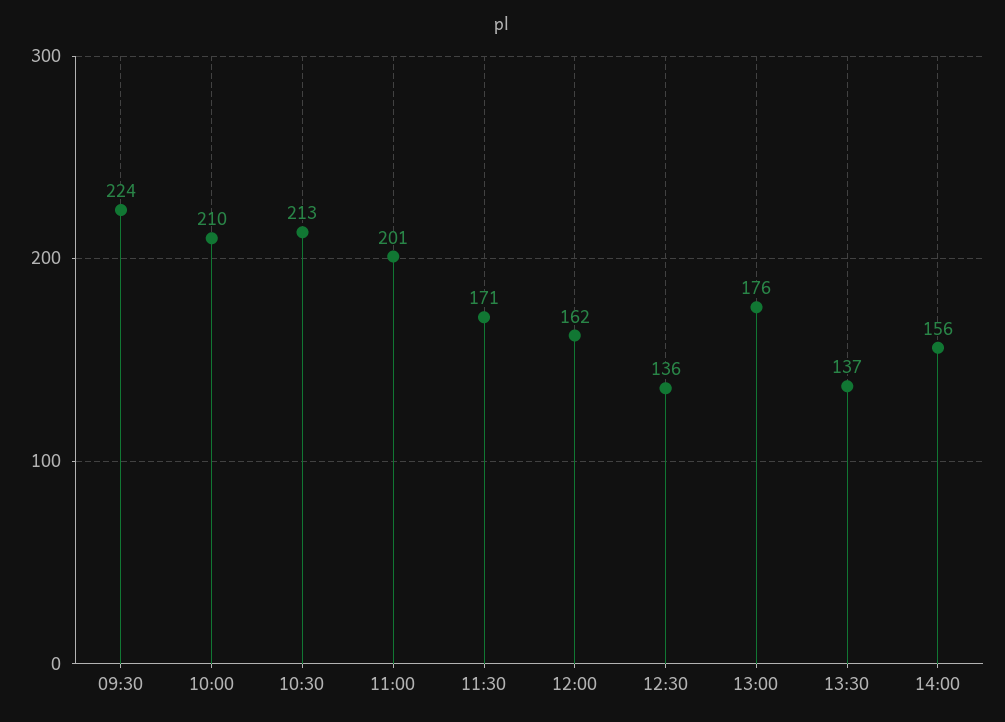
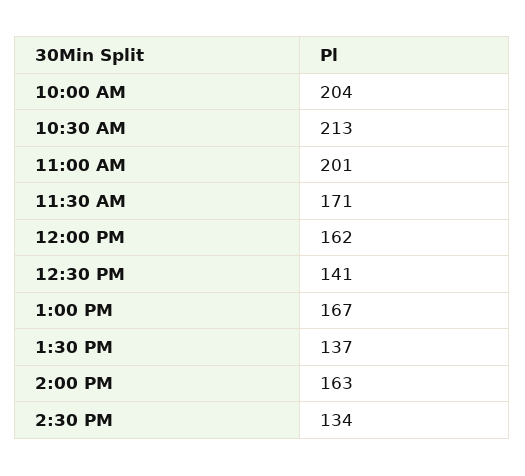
09:30: 224 -> none
10:00: 210 -> 204
12:30: 136 -> 141
13:00: 176 -> 167
14:00: 156 -> 163
2:30 PM: none -> 134

